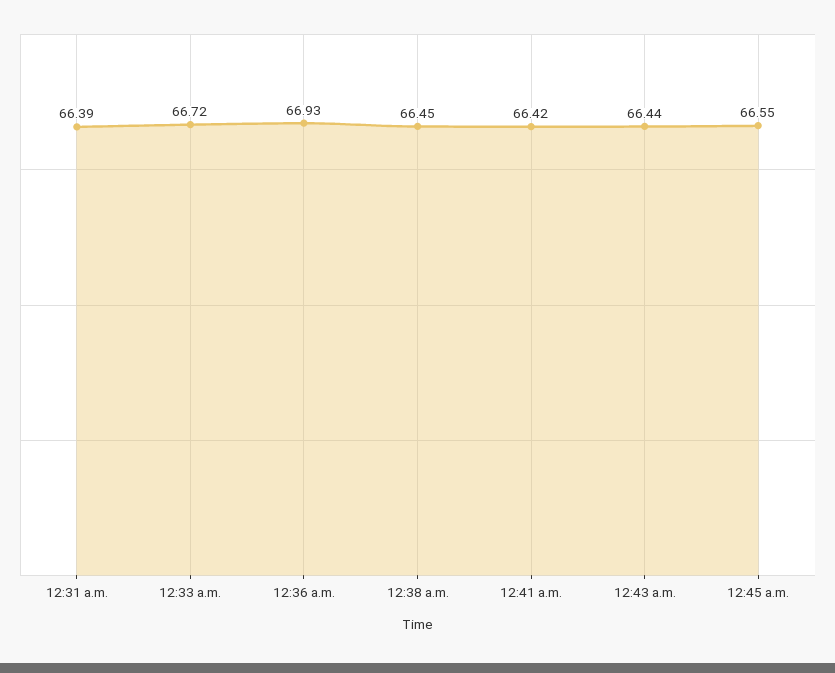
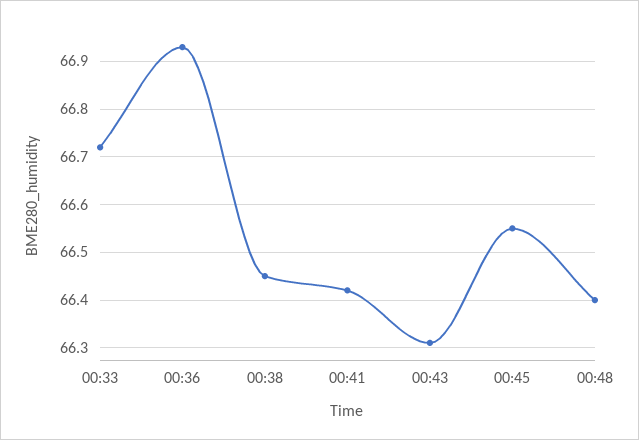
12:31 a.m.: 66.39 -> none
12:43 a.m.: 66.44 -> 66.3
00:48: none -> 66.4

